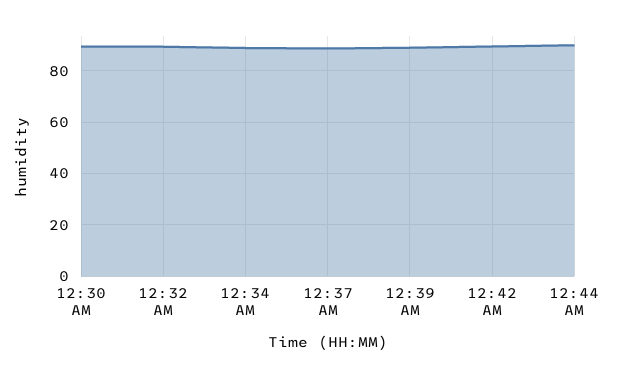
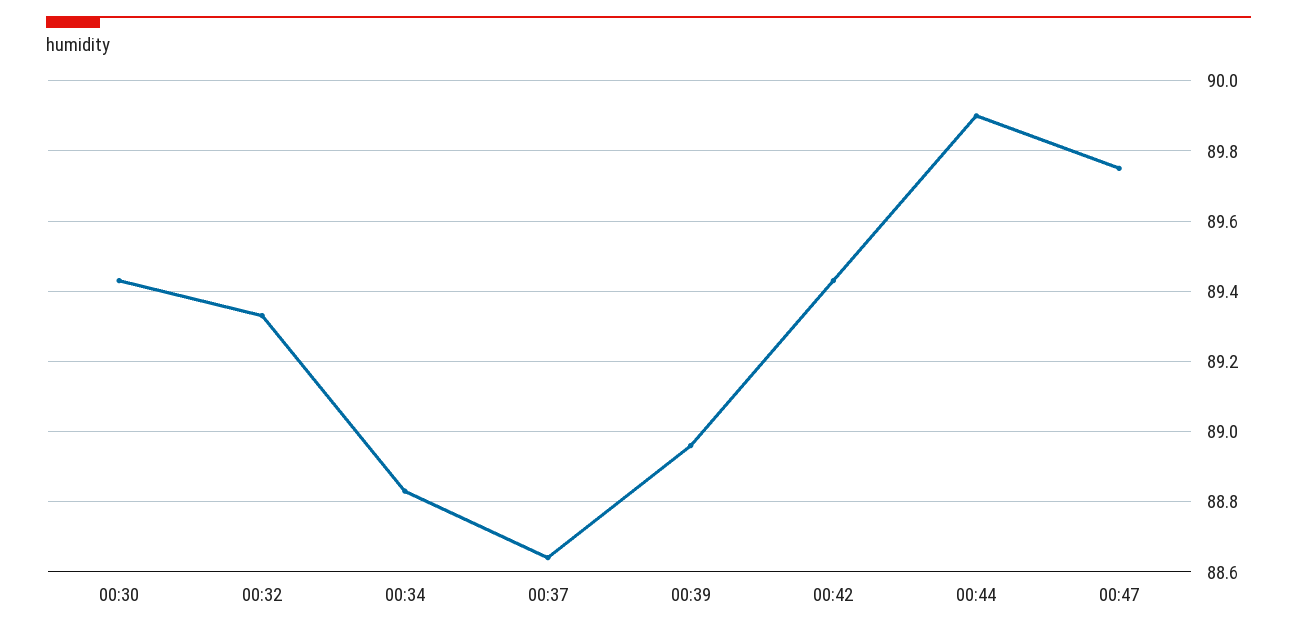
00:47: none -> 89.75

